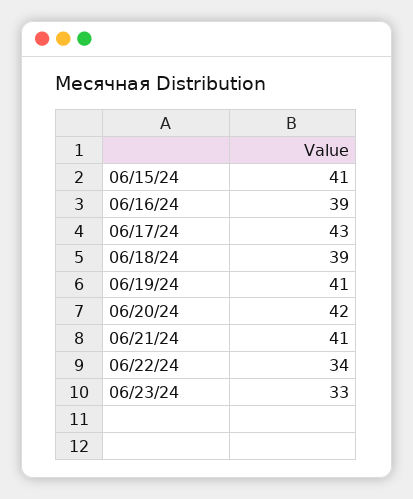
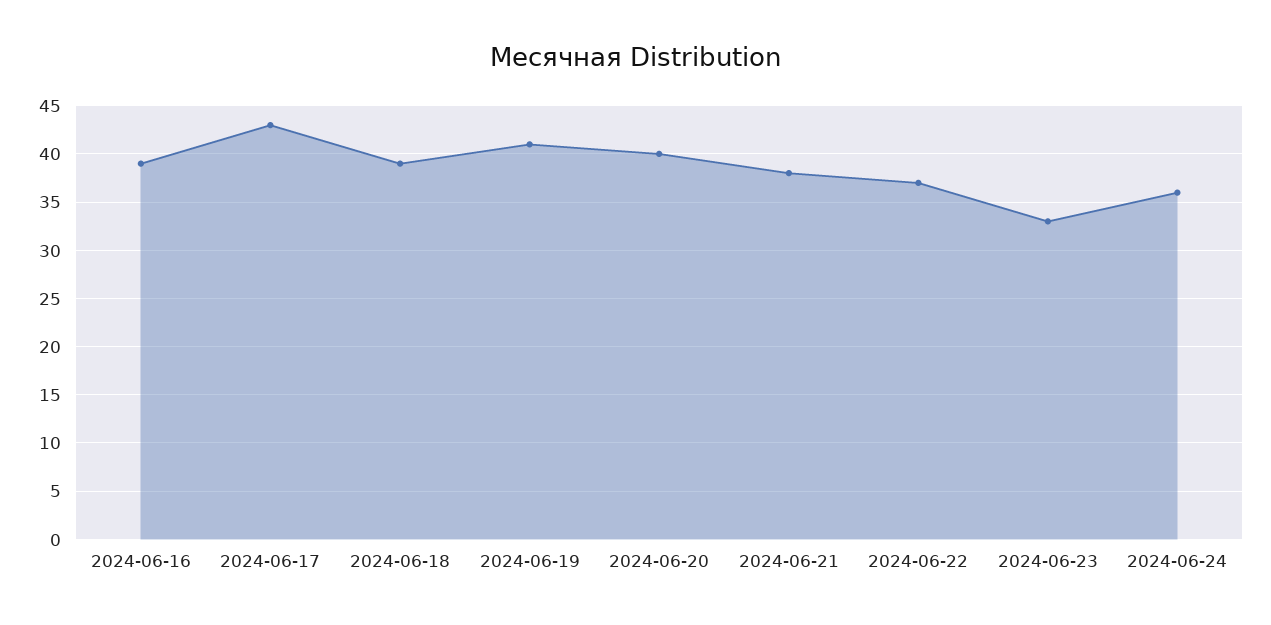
06/15/24: 41 -> none
06/20/24: 42 -> 40
06/21/24: 41 -> 38
06/22/24: 34 -> 37
2024-06-24: none -> 36

